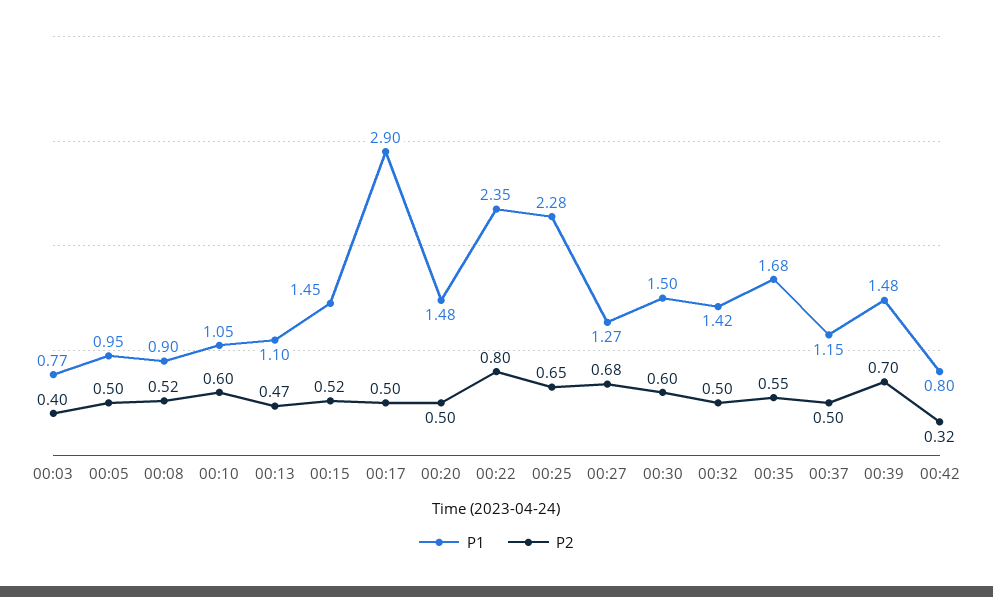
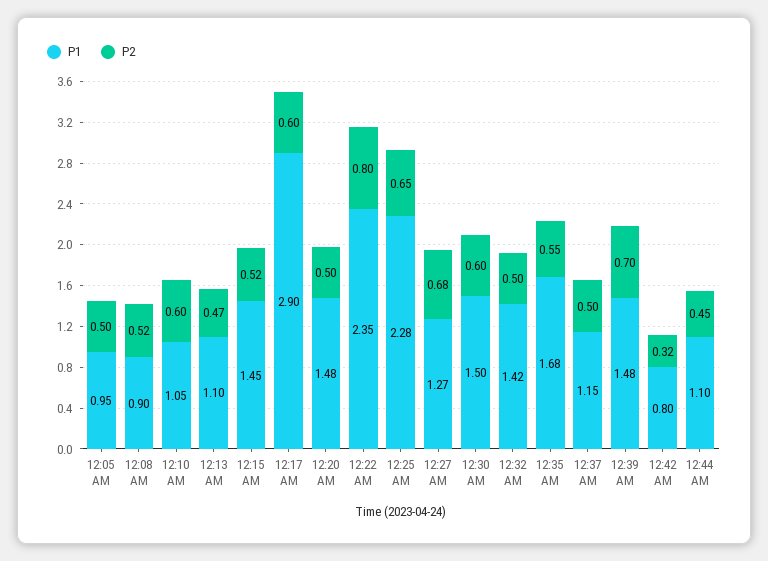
P1, 00:03: 0.77 -> none
P2, 00:03: 0.4 -> none
P2, 00:17: 0.5 -> 0.6
P1, 12:44 AM: none -> 1.1
P2, 12:44 AM: none -> 0.45

